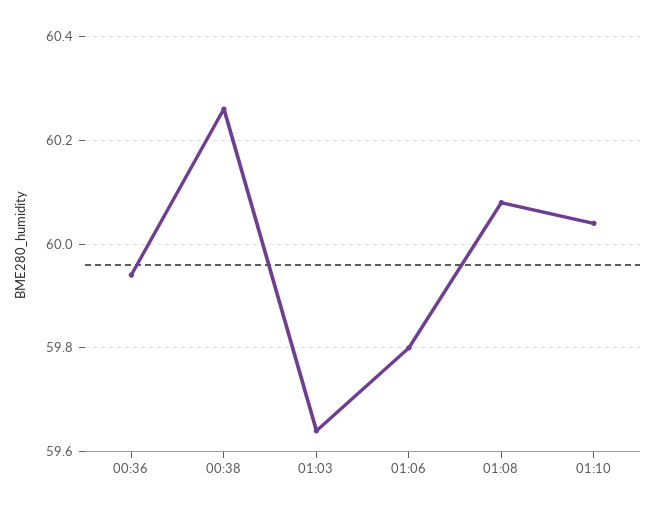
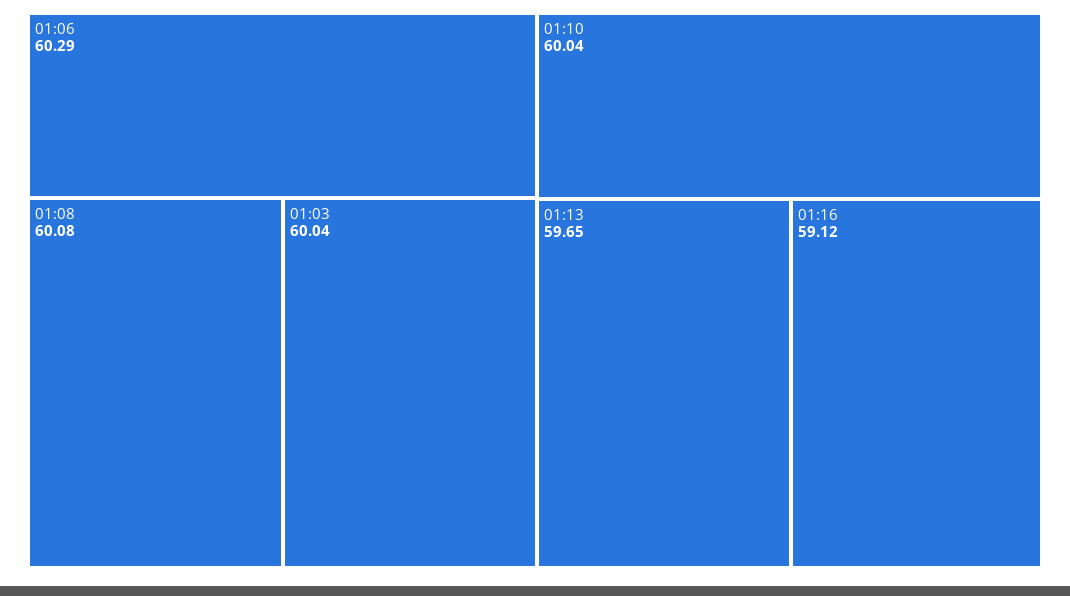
00:36: 59.95 -> none
00:38: 60.25 -> none
01:03: 59.65 -> 60.04
01:06: 59.8 -> 60.29
01:13: none -> 59.65
01:16: none -> 59.12

